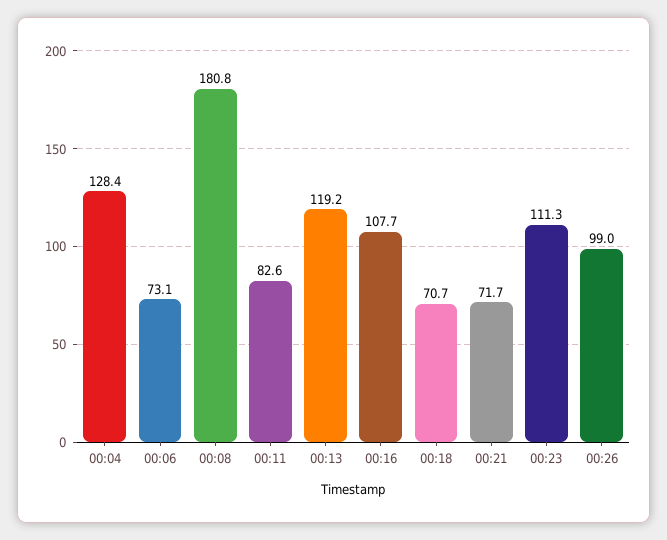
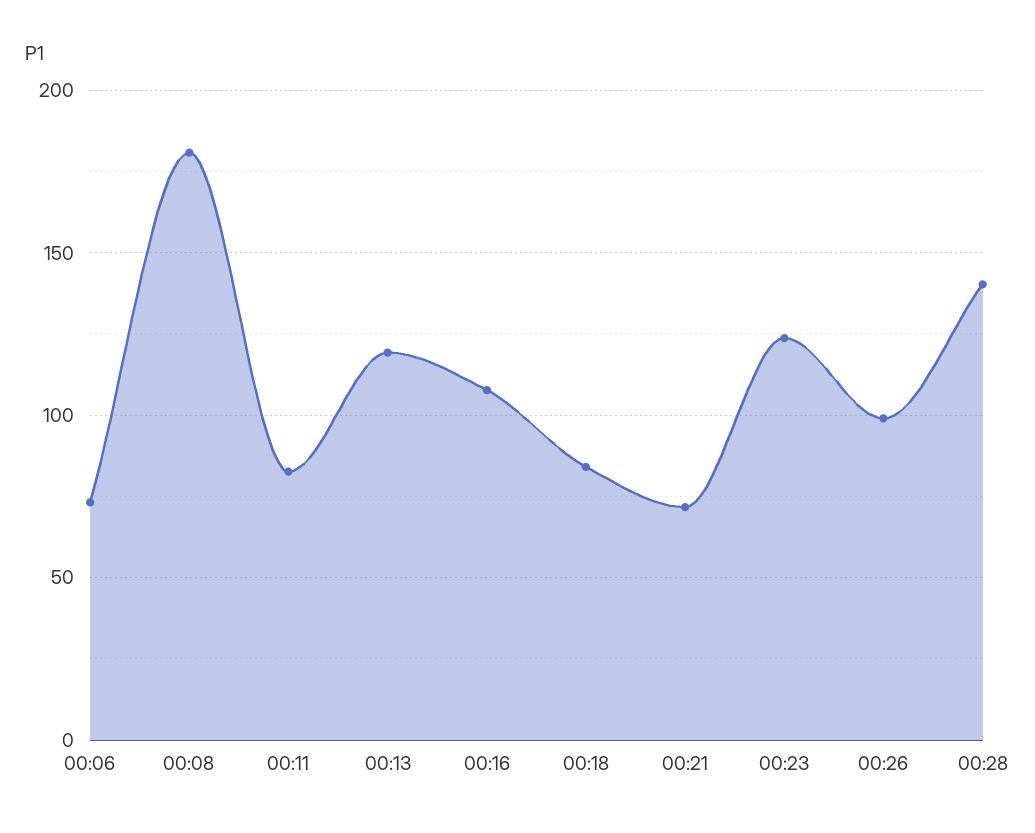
00:04: 128.4 -> none
00:18: 70.7 -> 85
00:23: 111.3 -> 125
00:28: none -> 140

